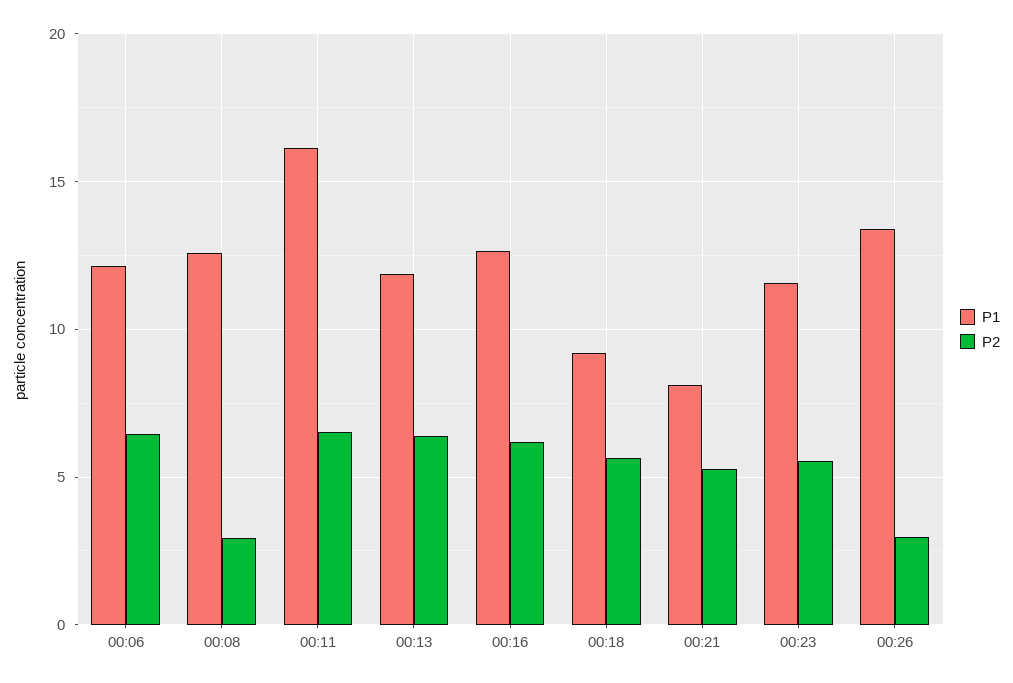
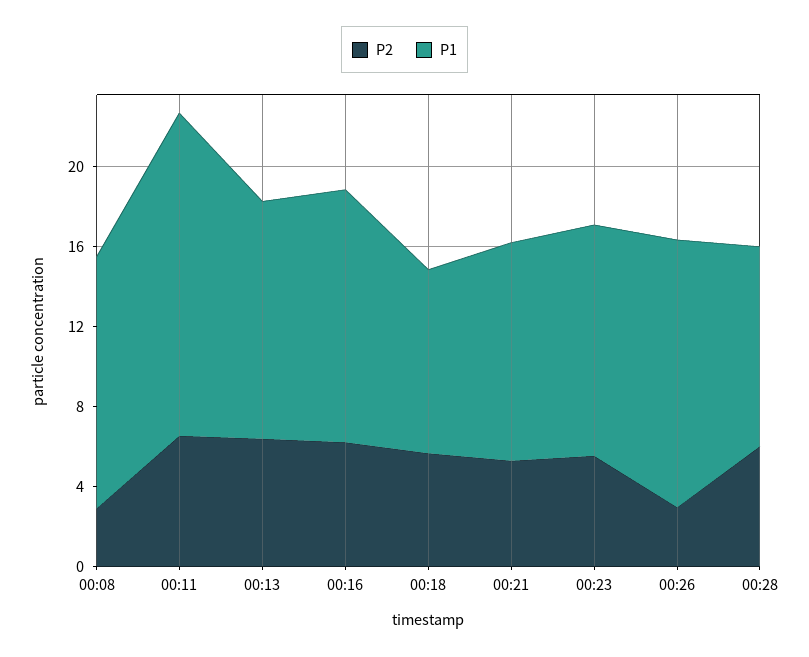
P1, 00:06: 12 -> none
P2, 00:06: 6.5 -> none
P1, 00:21: 8 -> 11
P2, 00:28: none -> 6
P1, 00:28: none -> 10

